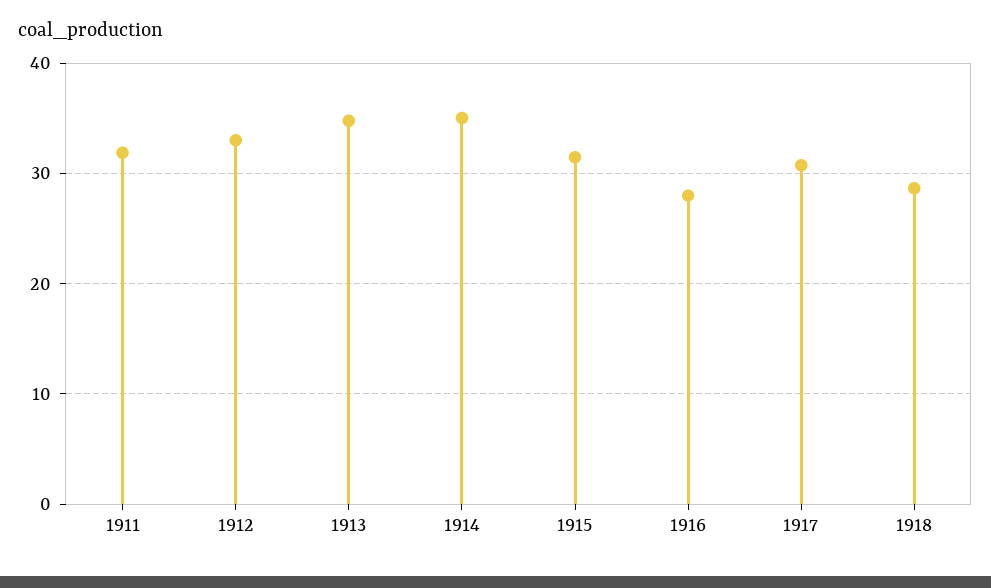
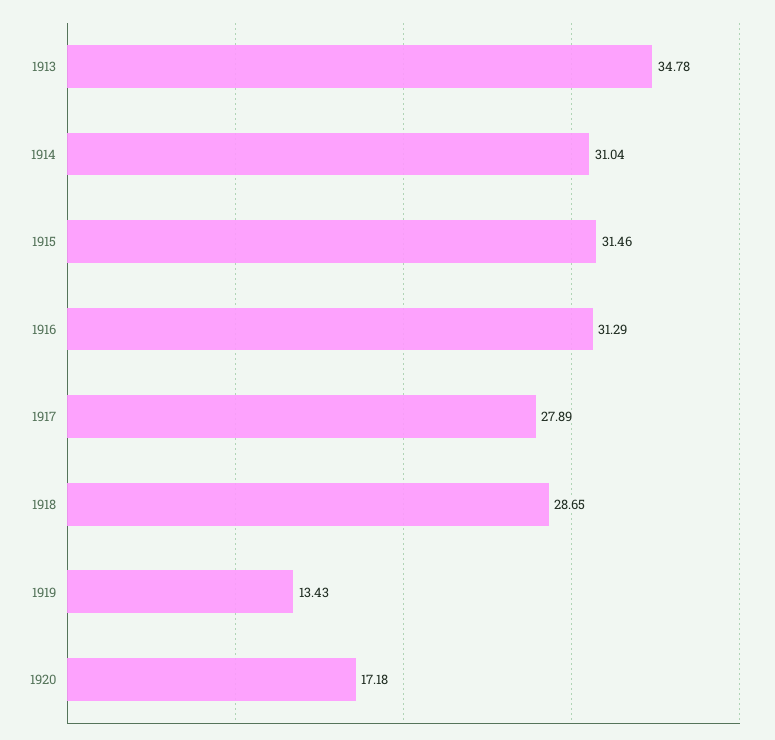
1911: 32 -> none
1912: 33 -> none
1914: 35 -> 31.04
1916: 28 -> 31.29
1917: 31 -> 27.89
1919: none -> 13.43
1920: none -> 17.18

